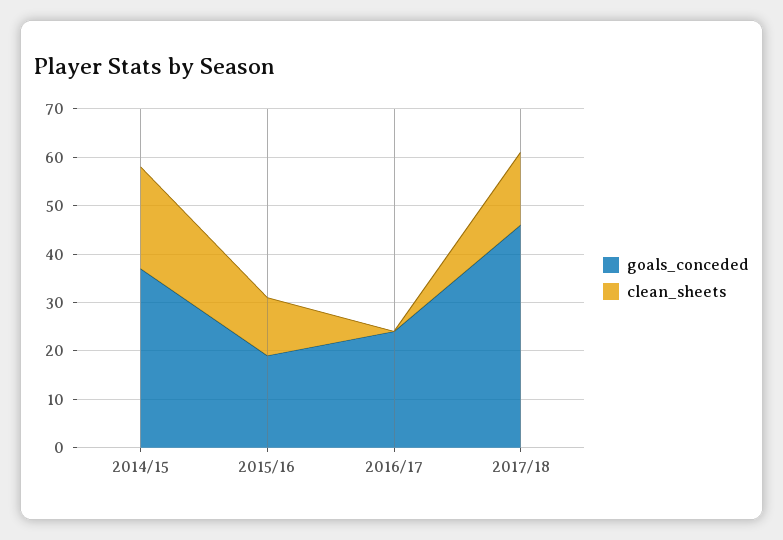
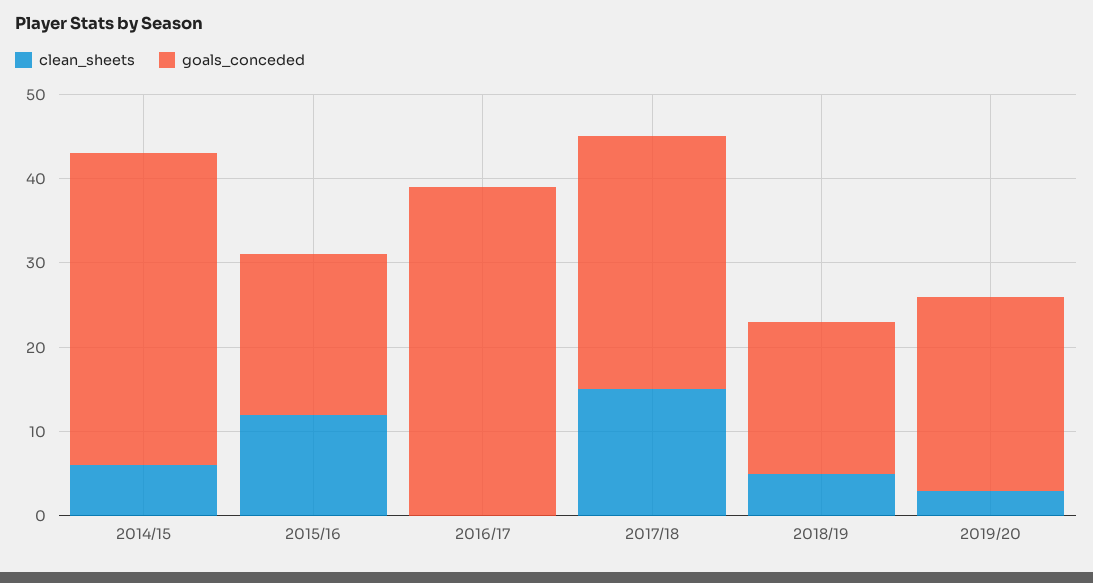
clean_sheets, 2014/15: 20 -> 6
goals_conceded, 2016/17: 25 -> 39
goals_conceded, 2017/18: 45 -> 30
clean_sheets, 2018/19: none -> 5
goals_conceded, 2018/19: none -> 18
clean_sheets, 2019/20: none -> 3
goals_conceded, 2019/20: none -> 23

